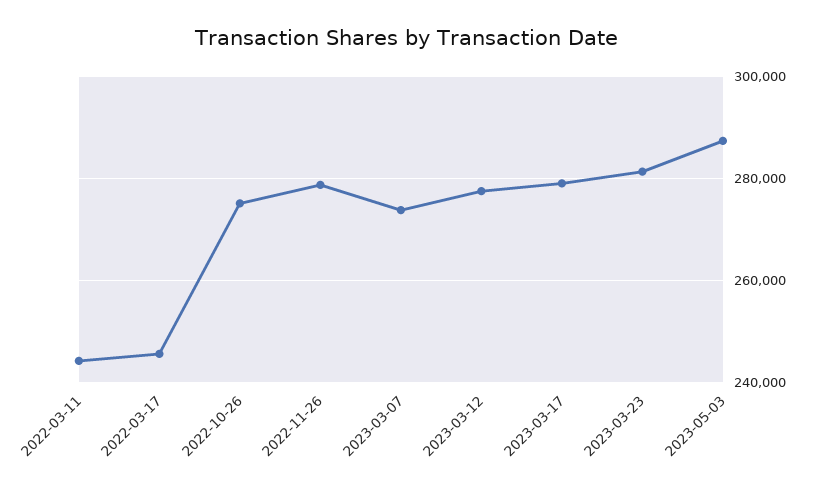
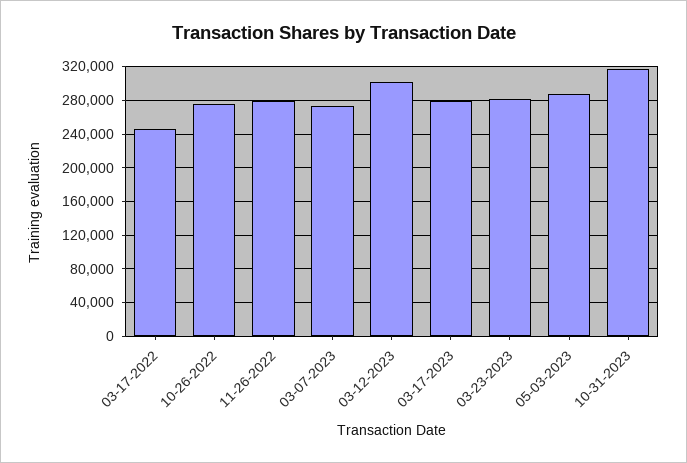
2022-03-11: 244000 -> none
2023-03-12: 278000 -> 300000
10-31-2023: none -> 320000

